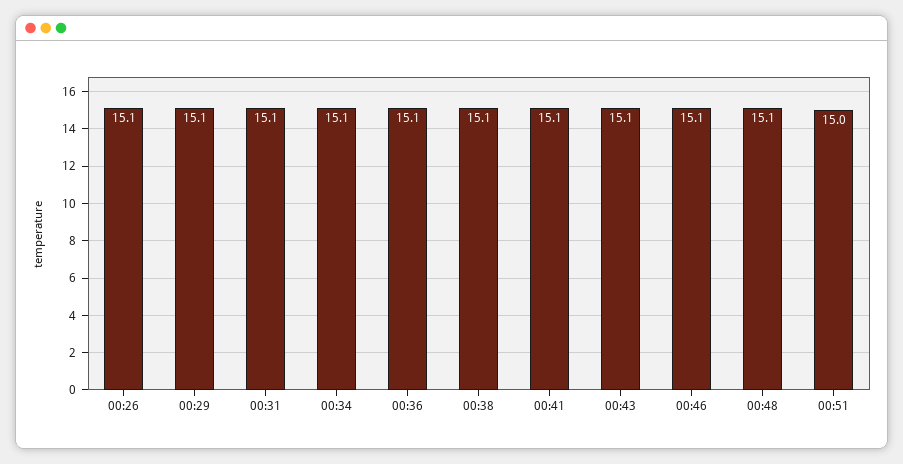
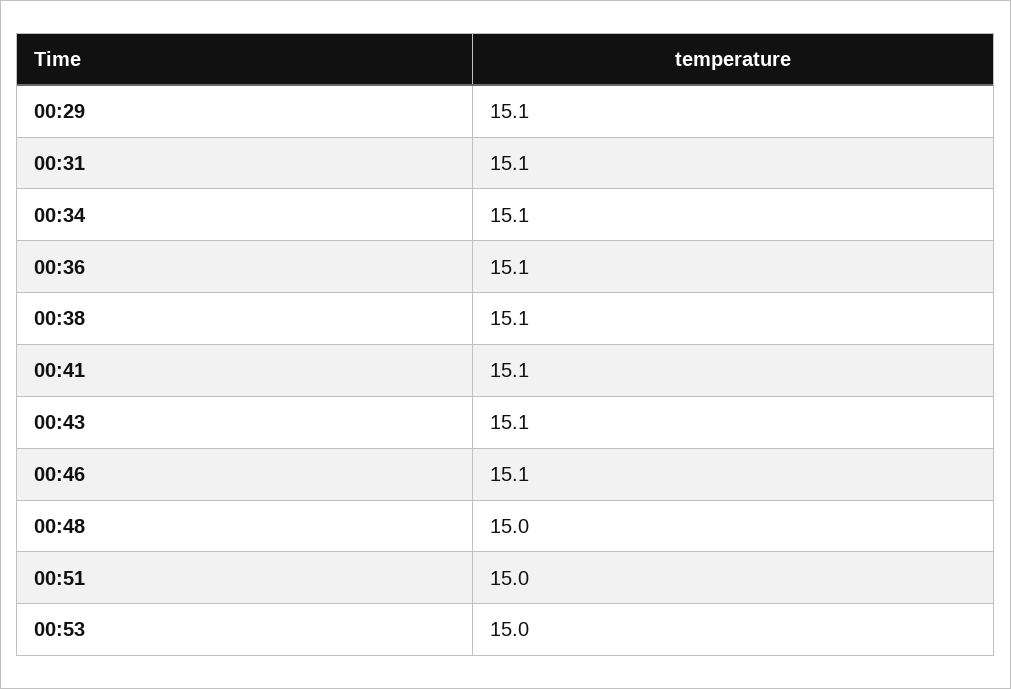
00:26: 15.1 -> none
00:48: 15.1 -> 15
00:53: none -> 15

